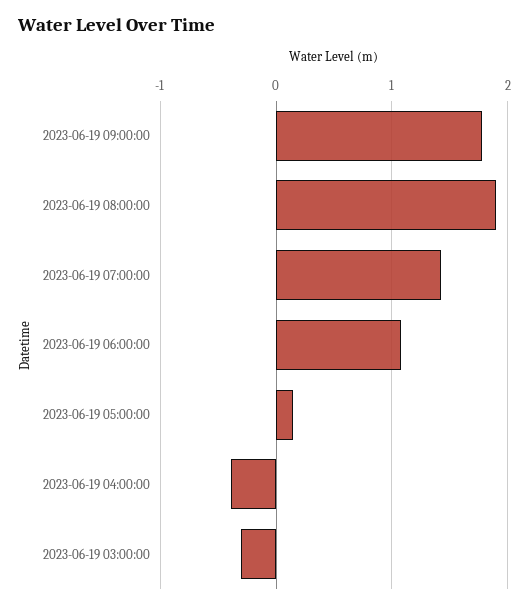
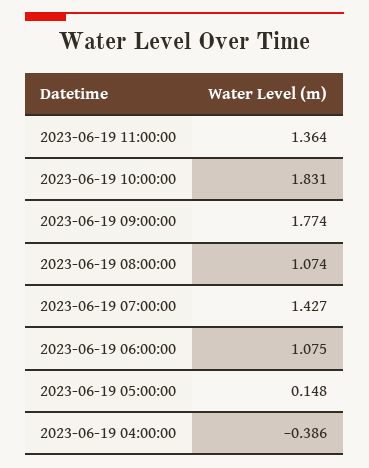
2023-06-19 08:00:00: 1.9 -> 1.074
2023-06-19 03:00:00: -0.3 -> none
2023-06-19 11:00:00: none -> 1.364
2023-06-19 10:00:00: none -> 1.831

